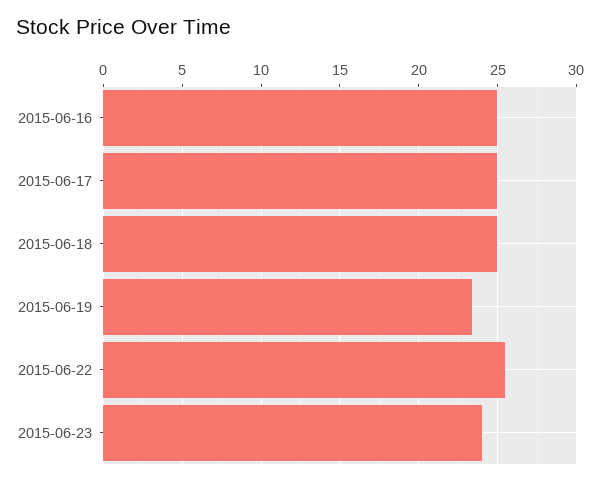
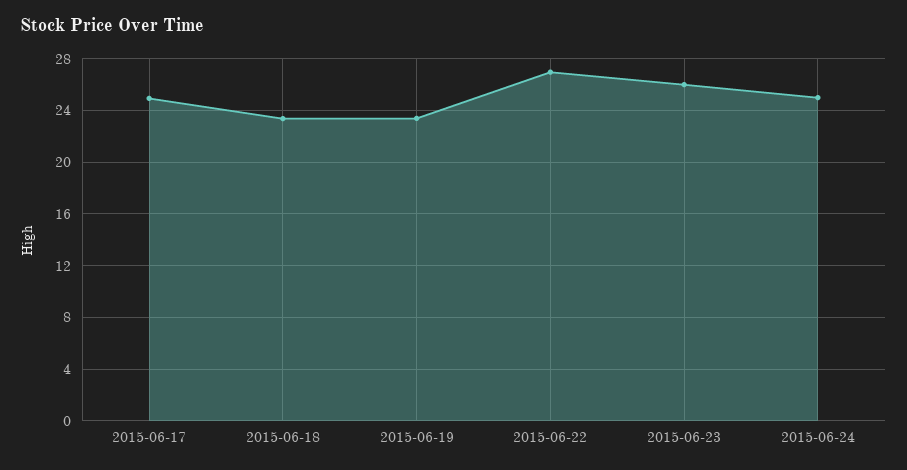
2015-06-16: 25 -> none
2015-06-18: 25 -> 23.5
2015-06-22: 25.5 -> 27
2015-06-23: 24 -> 26
2015-06-24: none -> 25

